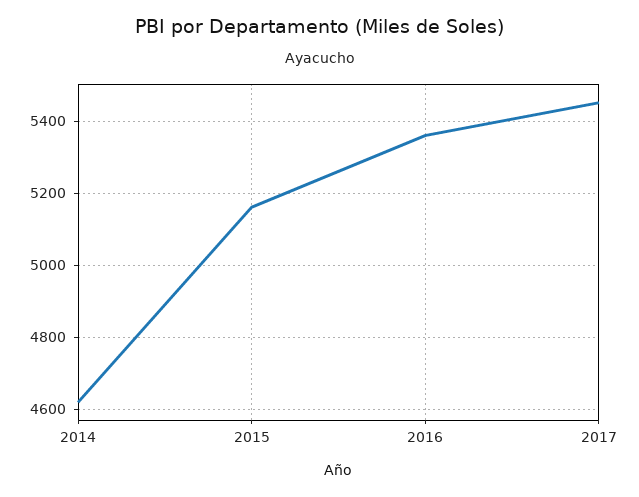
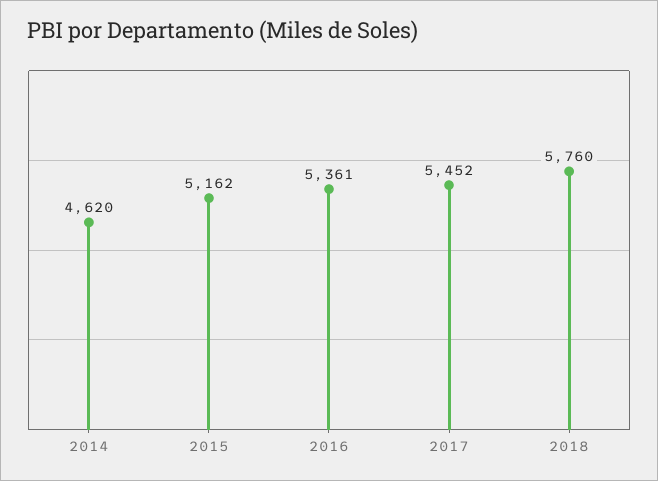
2018: none -> 5760

